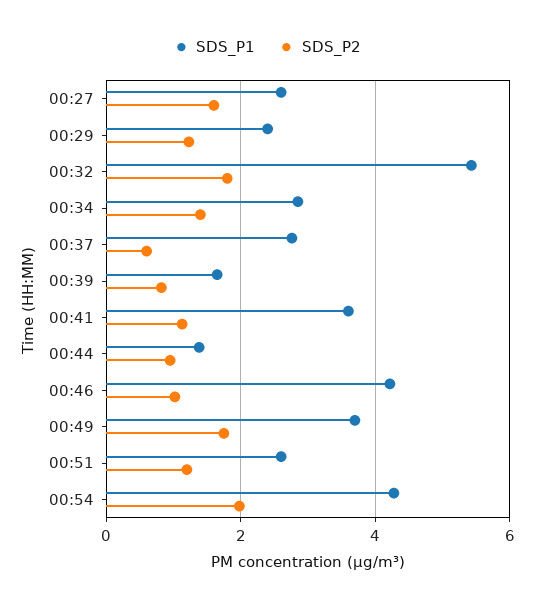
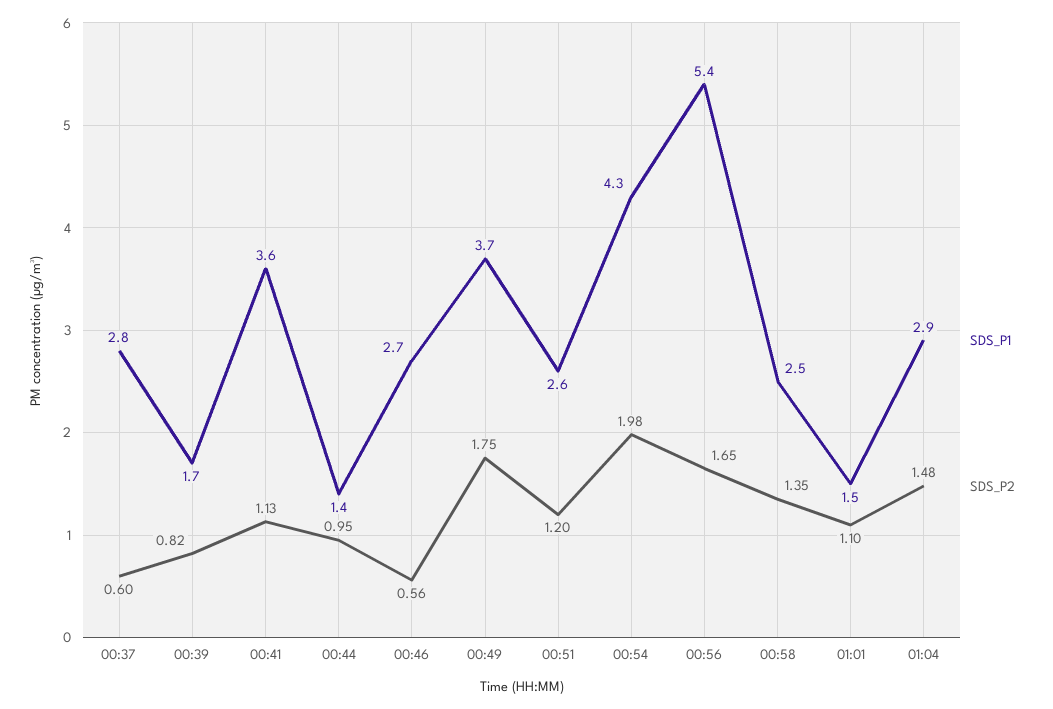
SDS_P1, 00:27: 2.6 -> none
SDS_P2, 00:27: 1.6 -> none
SDS_P1, 00:29: 2.4 -> none
SDS_P2, 00:29: 1.2 -> none
SDS_P1, 00:32: 5.4 -> none
SDS_P2, 00:32: 1.8 -> none
SDS_P1, 00:34: 2.8 -> none
SDS_P2, 00:34: 1.4 -> none
SDS_P1, 00:46: 4.2 -> 2.7
SDS_P2, 00:46: 1 -> 0.56
SDS_P1, 00:56: none -> 5.4
SDS_P2, 00:56: none -> 1.65
SDS_P1, 00:58: none -> 2.5
SDS_P2, 00:58: none -> 1.35
SDS_P1, 01:01: none -> 1.5
SDS_P2, 01:01: none -> 1.1
SDS_P1, 01:04: none -> 2.9
SDS_P2, 01:04: none -> 1.48

